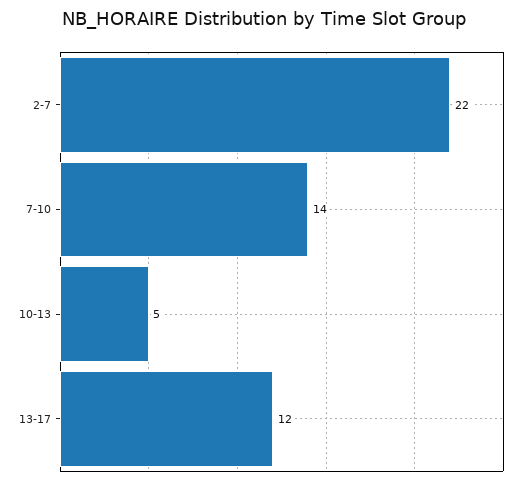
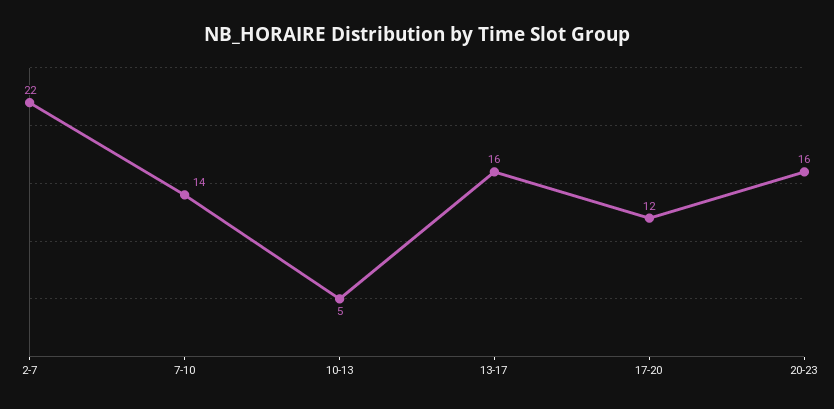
13-17: 12 -> 16
17-20: none -> 12
20-23: none -> 16

